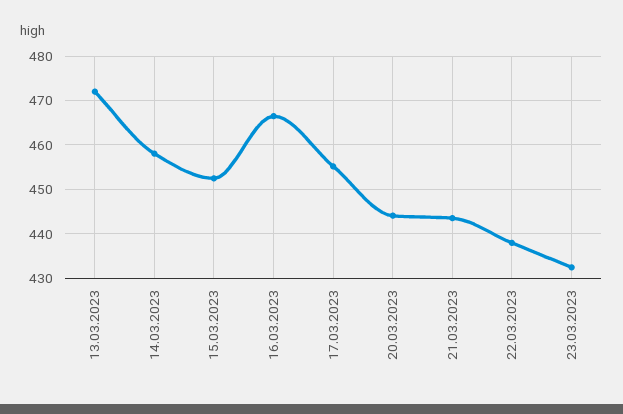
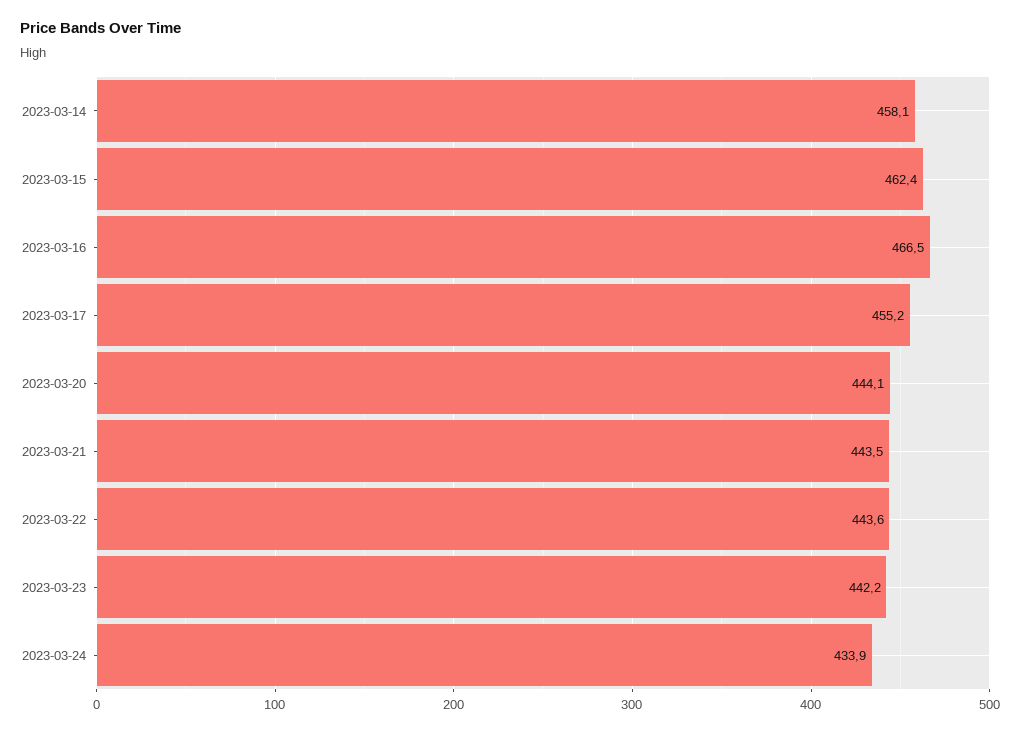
13.03.2023: 472 -> none
15.03.2023: 452 -> 462.4
22.03.2023: 438 -> 443.6
23.03.2023: 432 -> 442.2
2023-03-24: none -> 433.9

